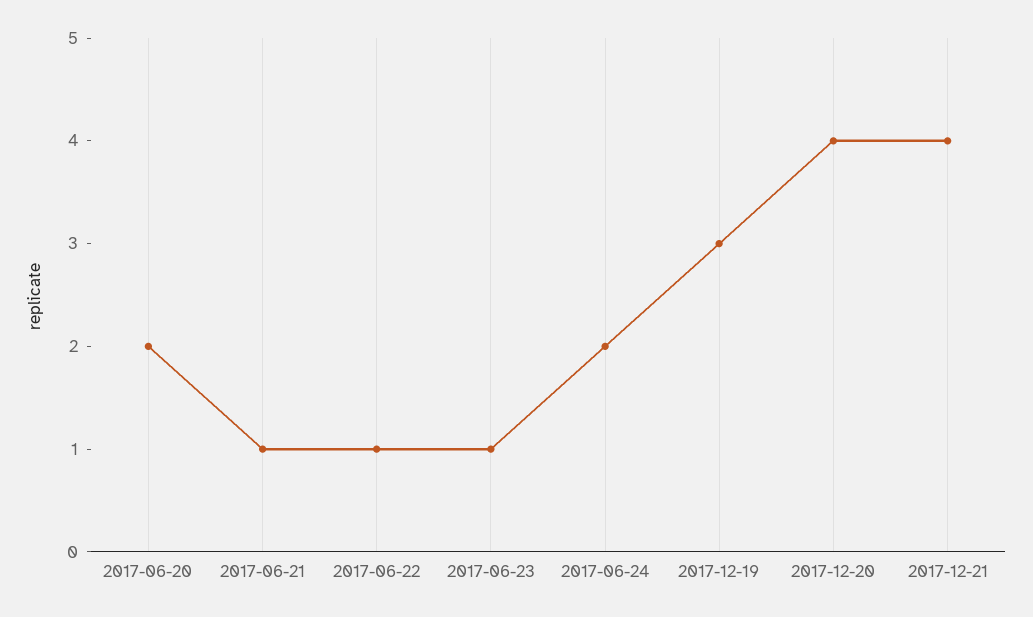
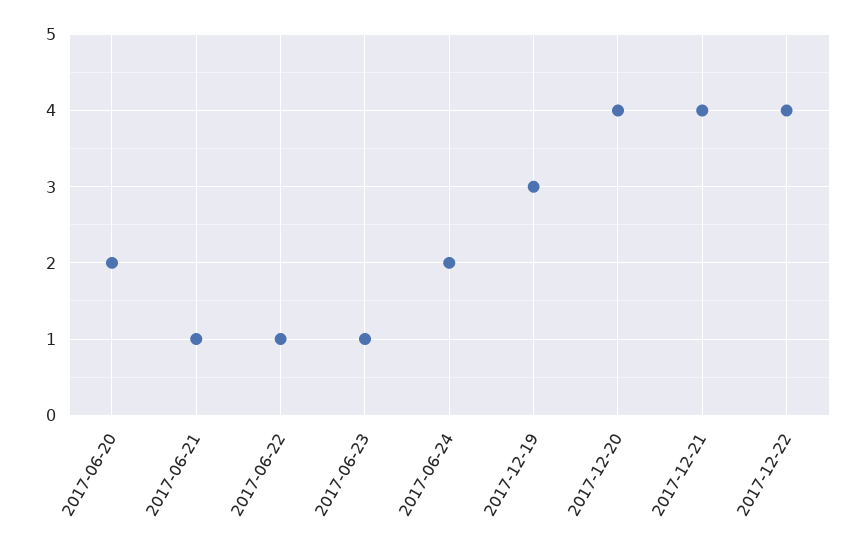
2017-12-22: none -> 4

